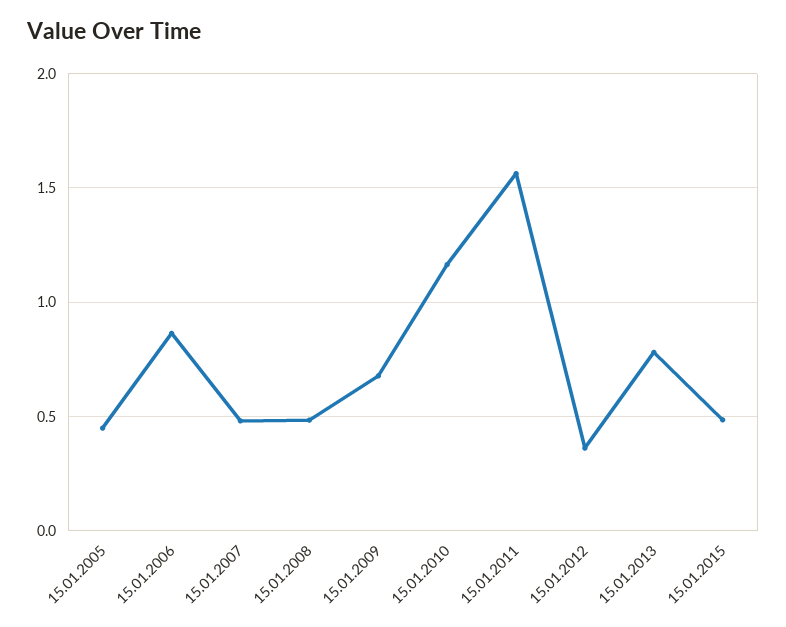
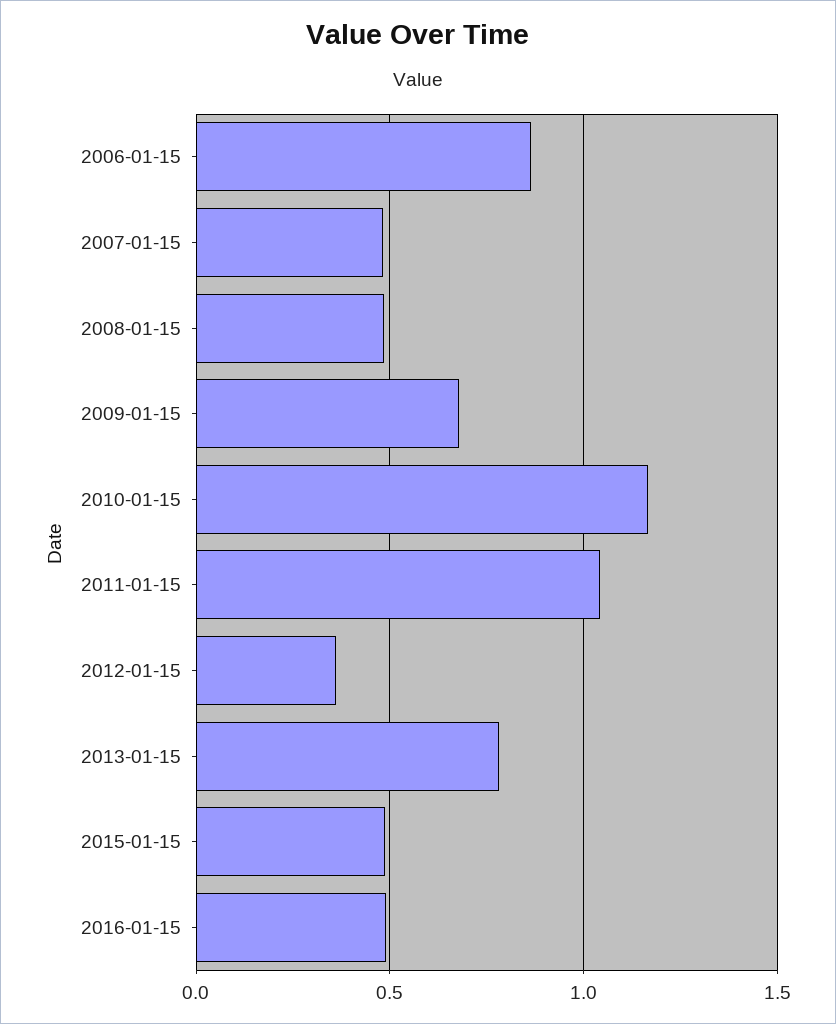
15.01.2005: 0.45 -> none
15.01.2011: 1.55 -> 1.05
2016-01-15: none -> 0.5

